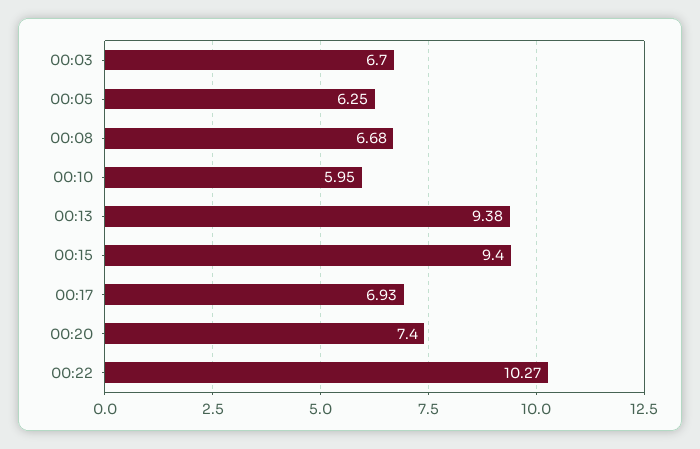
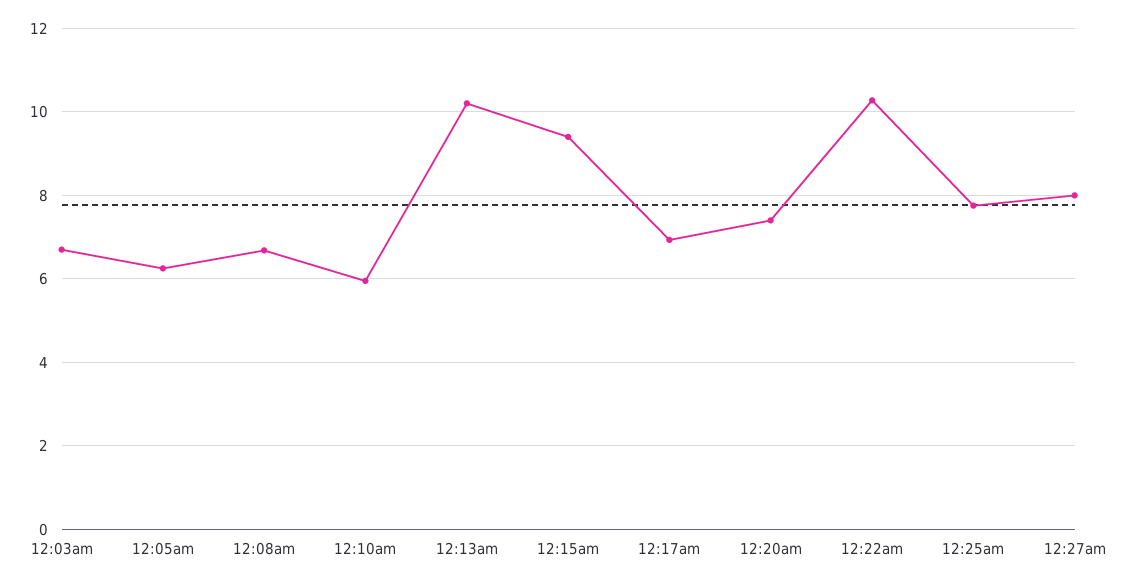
00:13: 9.38 -> 10.2
12:25am: none -> 7.8
12:27am: none -> 8

